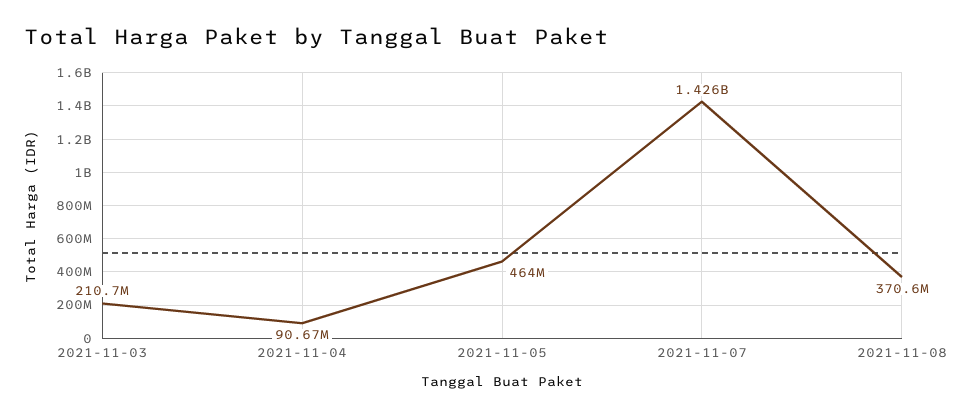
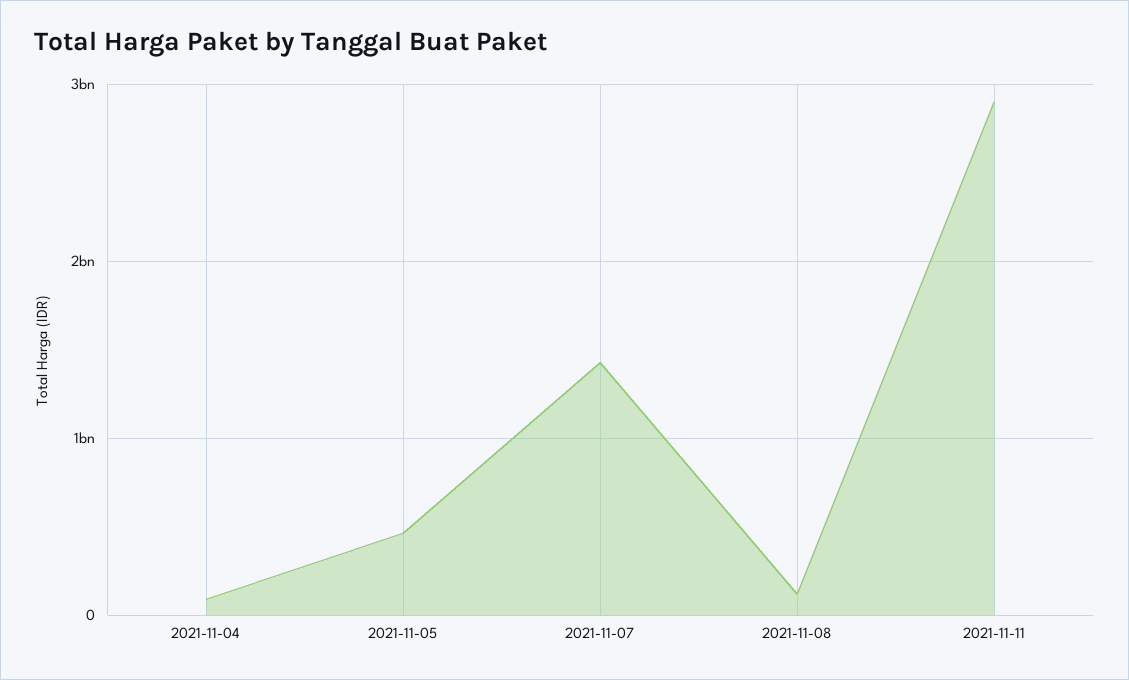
2021-11-03: 210700000 -> none
2021-11-08: 370600000 -> 100000000
2021-11-11: none -> 2900000000

